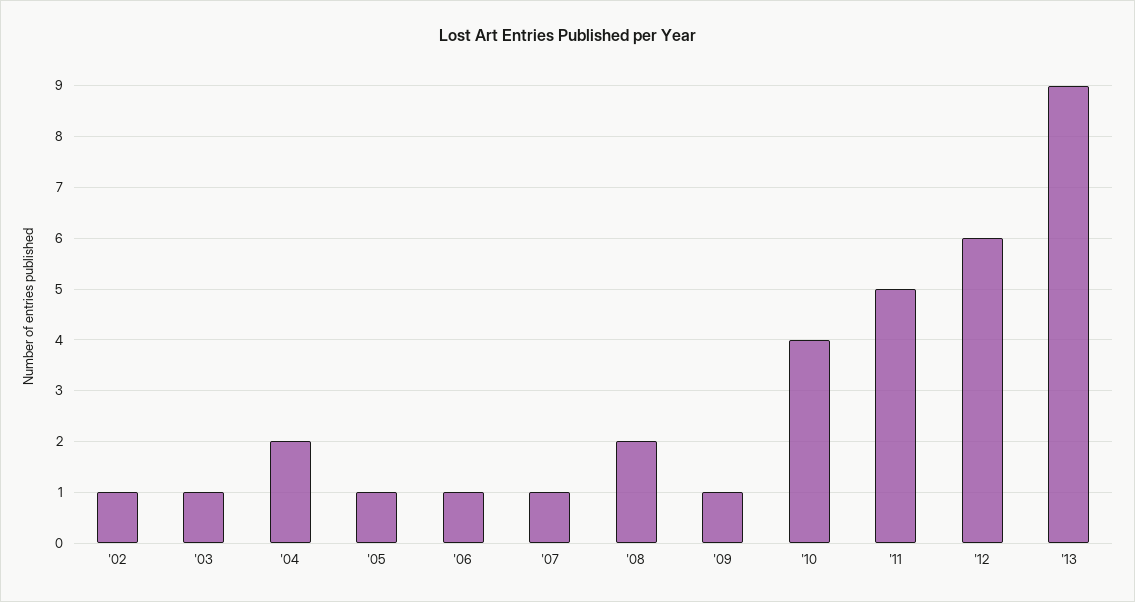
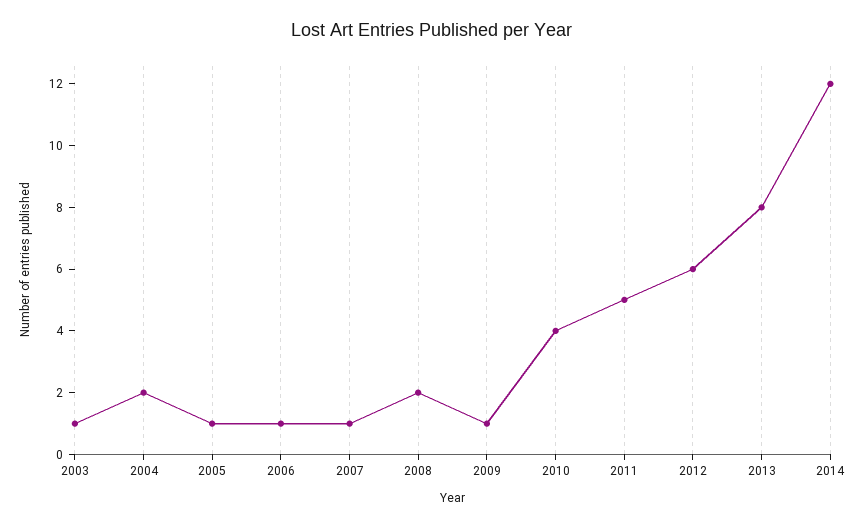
'02: 1 -> none
'13: 9 -> 8
2014: none -> 12

